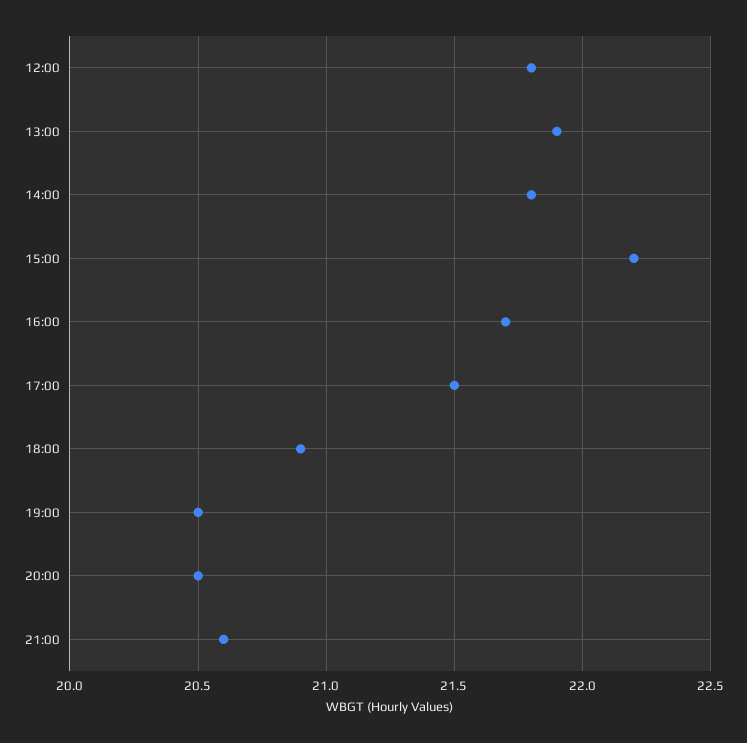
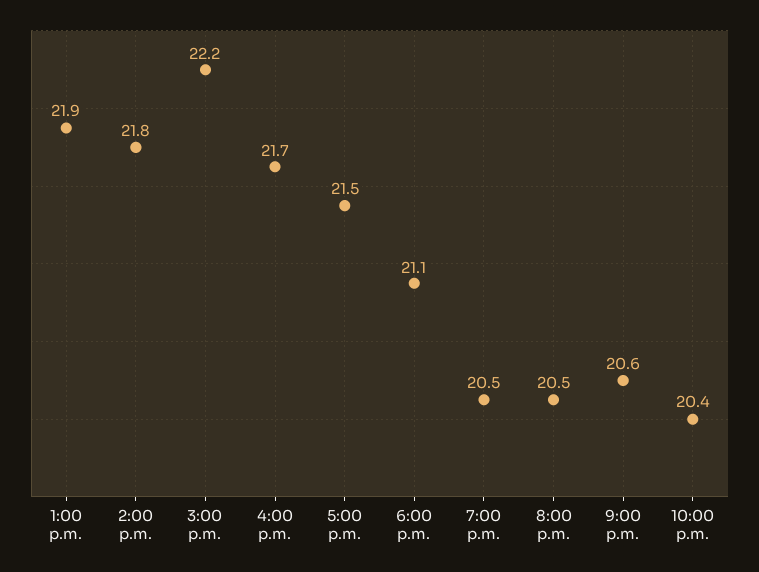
12:00: 21.8 -> none
18:00: 20.9 -> 21.1
10:00 p.m.: none -> 20.4

